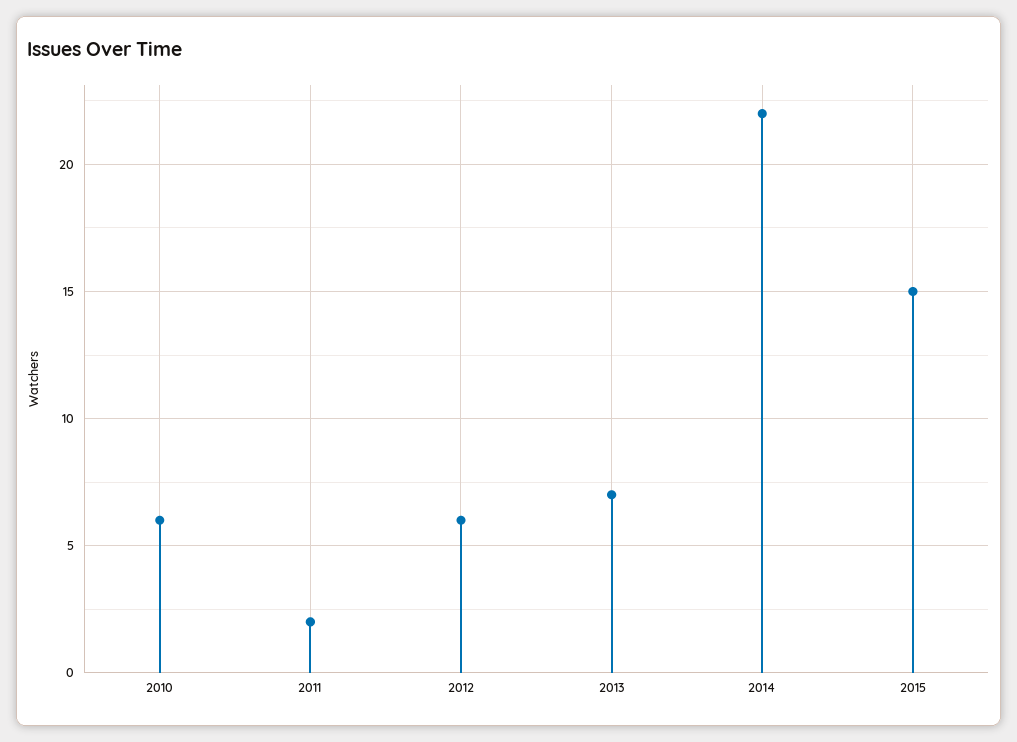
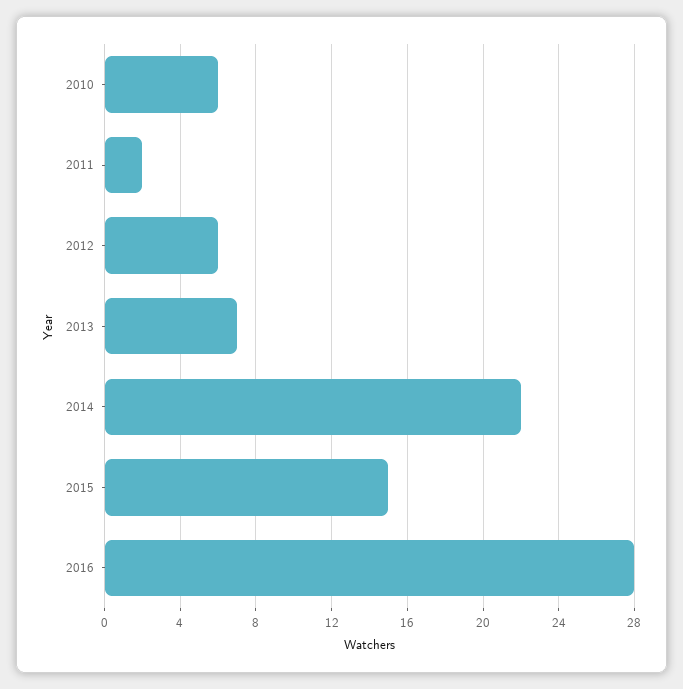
2016: none -> 28

